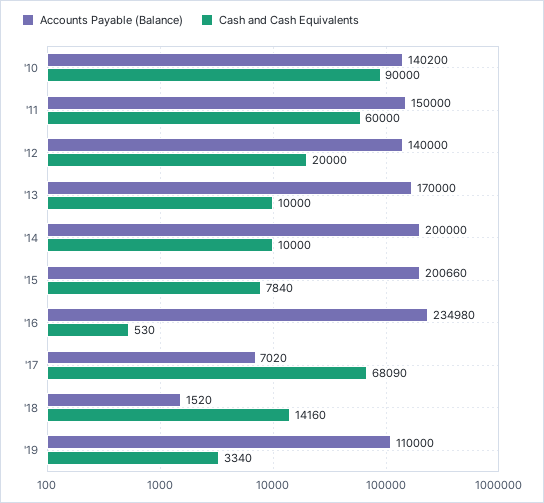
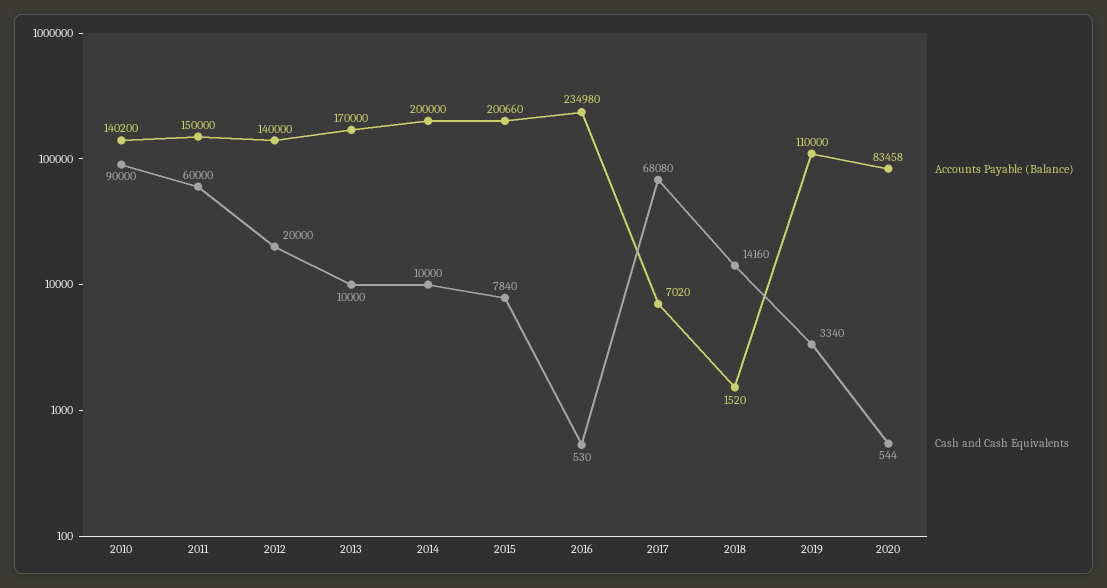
Cash and Cash Equivalents, '17: 68090 -> 68080
Accounts Payable (Balance), 2020: none -> 83458
Cash and Cash Equivalents, 2020: none -> 544

